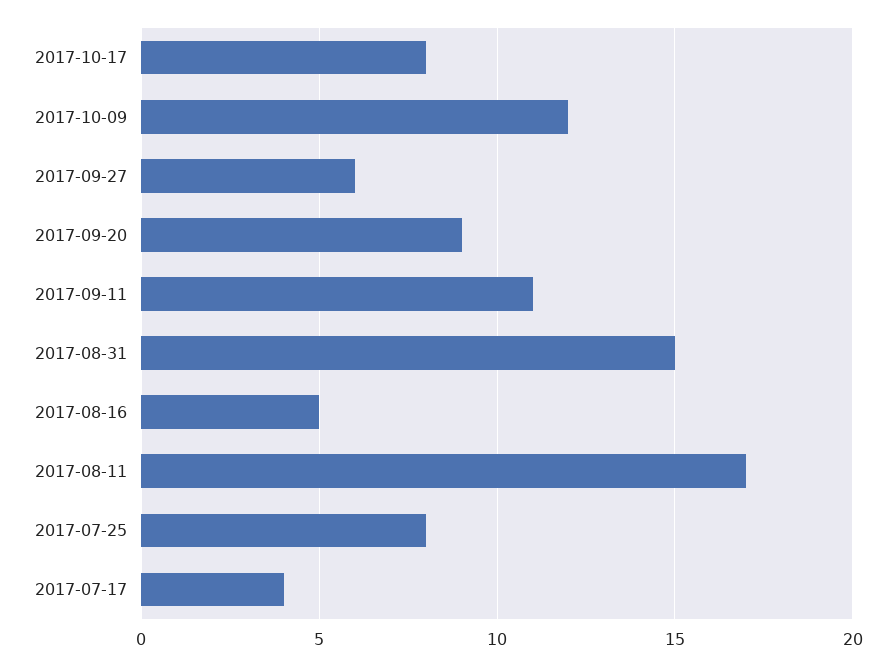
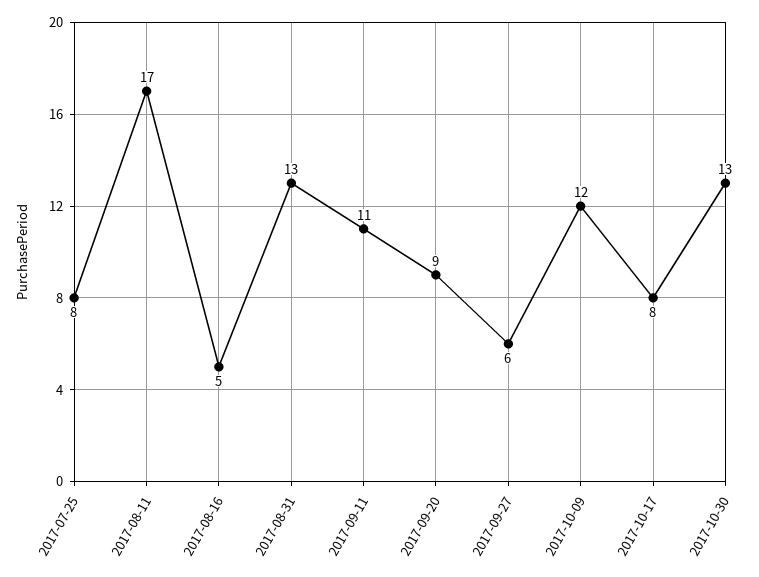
2017-08-31: 15 -> 13
2017-07-17: 4 -> none
2017-10-30: none -> 13

